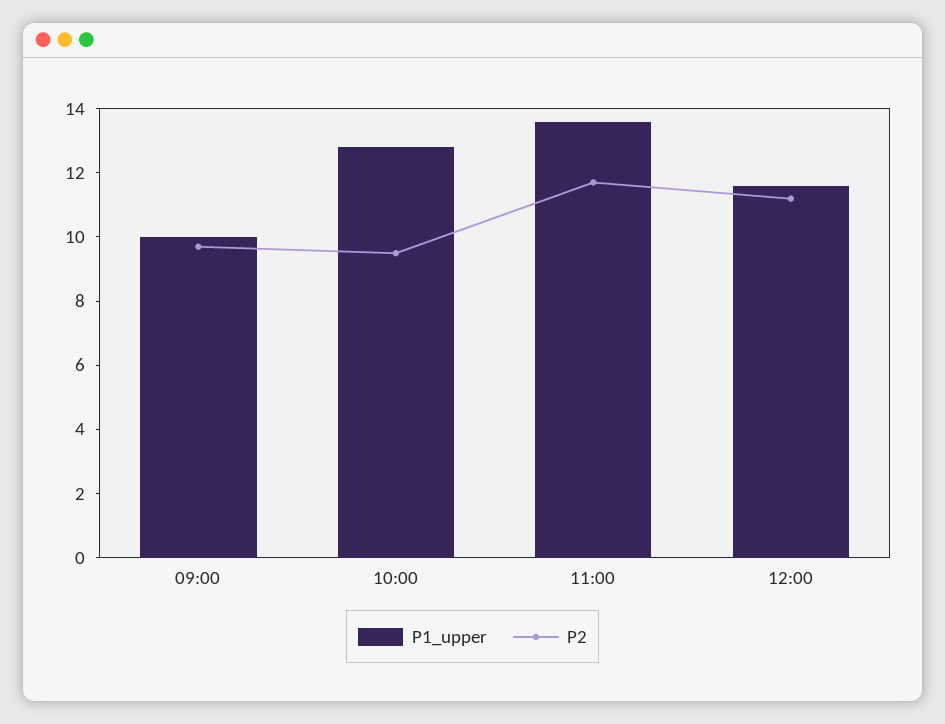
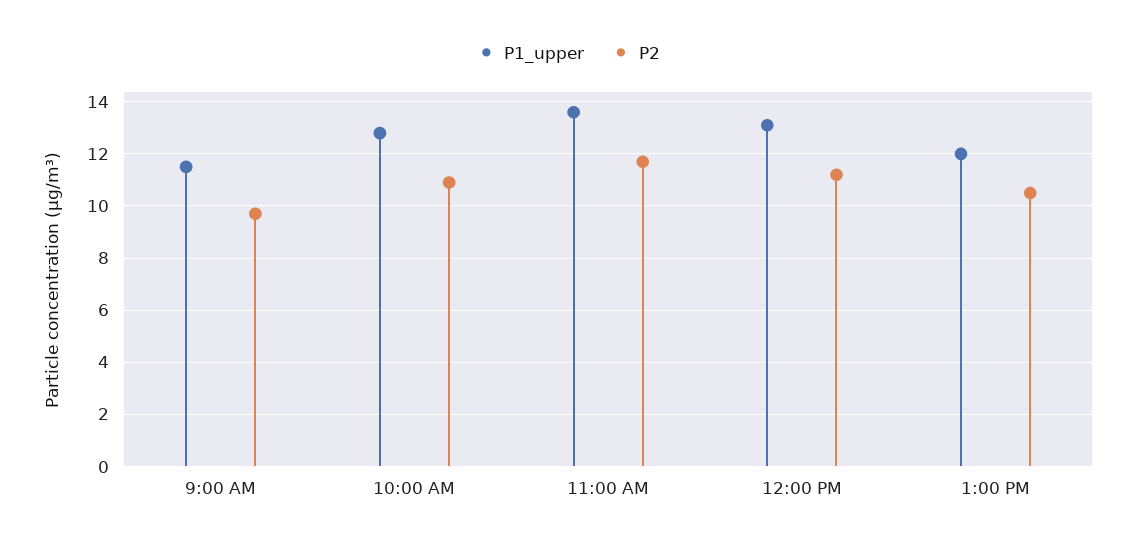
P1_upper, 09:00: 10 -> 11.5
P2, 10:00: 9.5 -> 11
P1_upper, 12:00: 11.5 -> 13
P1_upper, 1:00 PM: none -> 12
P2, 1:00 PM: none -> 10.5

